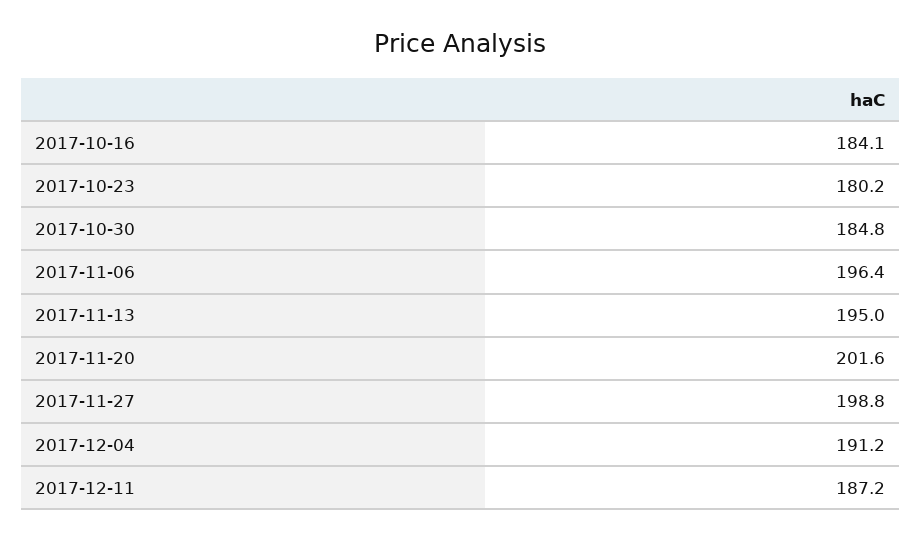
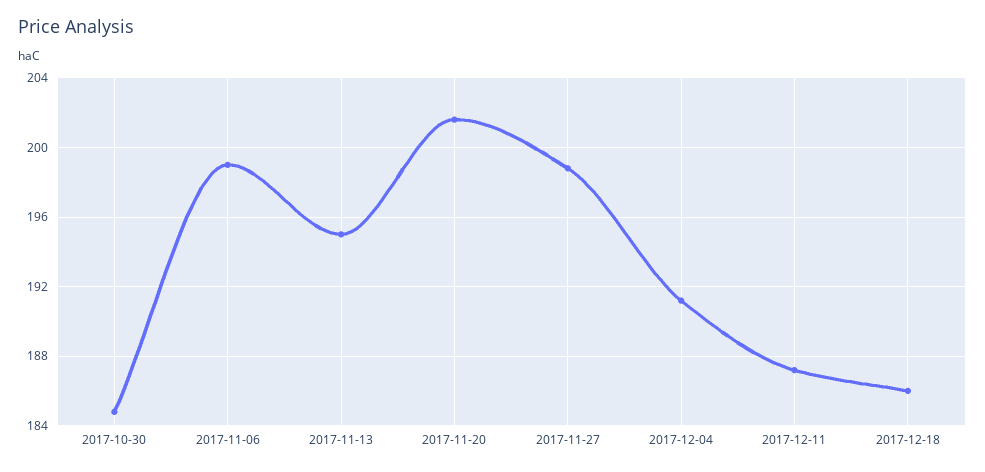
2017-10-16: 184.1 -> none
2017-10-23: 180.2 -> none
2017-11-06: 196.4 -> 199
2017-12-18: none -> 186

